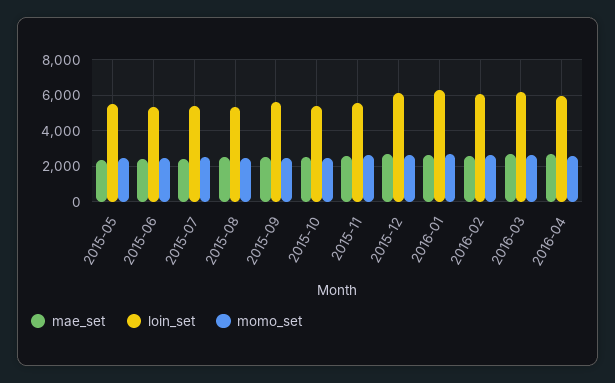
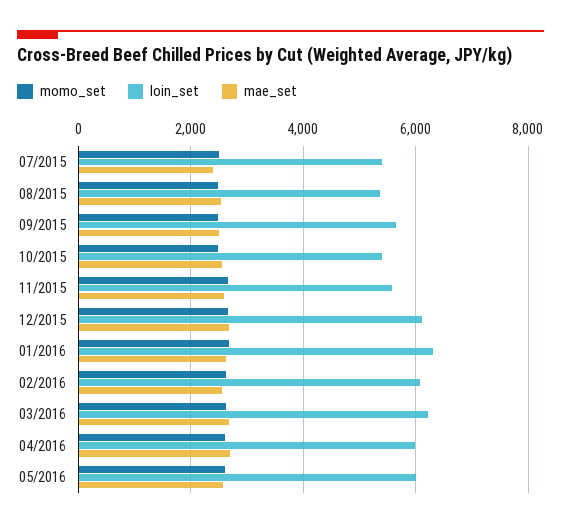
mae_set, 2015-05: 2500 -> none
loin_set, 2015-05: 5500 -> none
momo_set, 2015-05: 2500 -> none
mae_set, 2015-06: 2500 -> none
loin_set, 2015-06: 5500 -> none
momo_set, 2015-06: 2500 -> none
momo_set, 05/2016: none -> 2600
loin_set, 05/2016: none -> 6000
mae_set, 05/2016: none -> 2600

